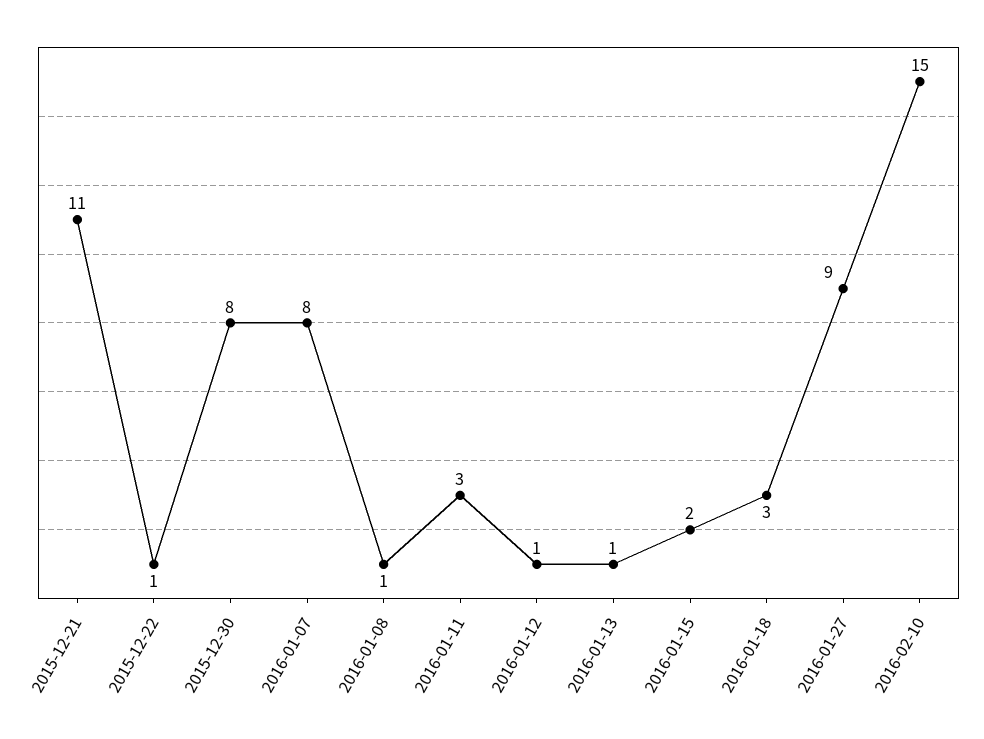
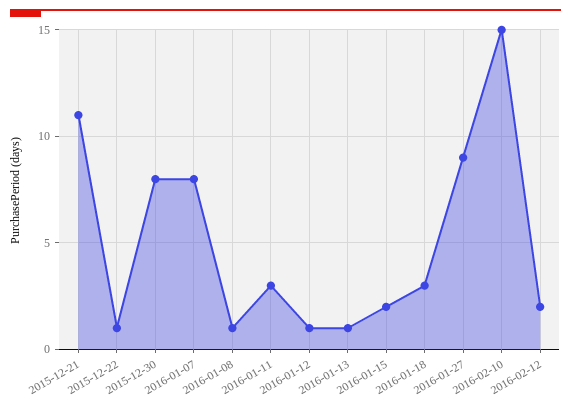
2016-02-12: none -> 2

